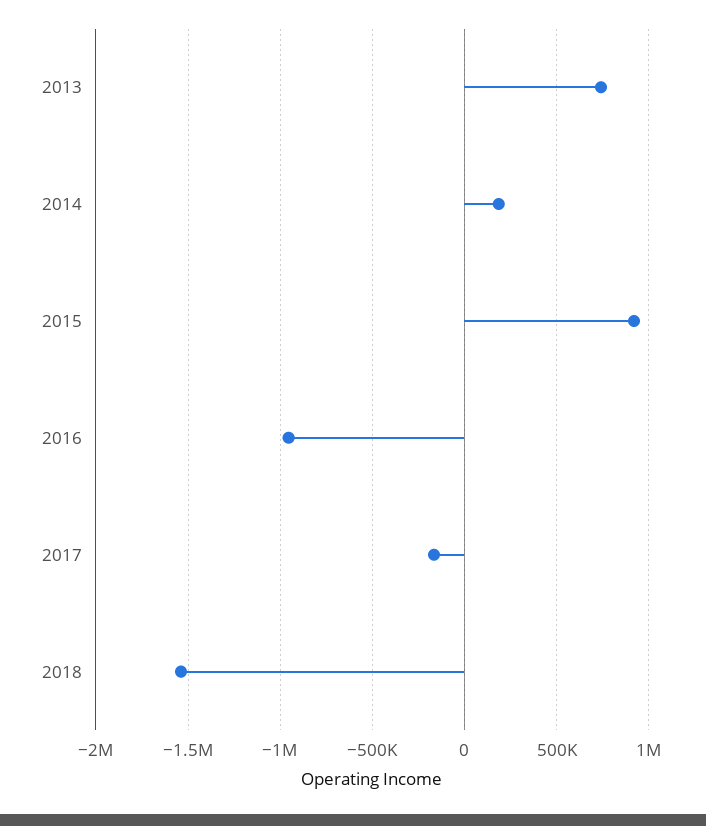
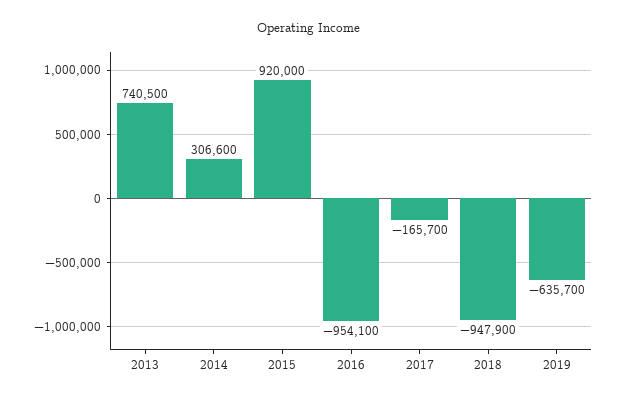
2014: 200000 -> 306600
2018: -1550000 -> -947900
2019: none -> -635700

